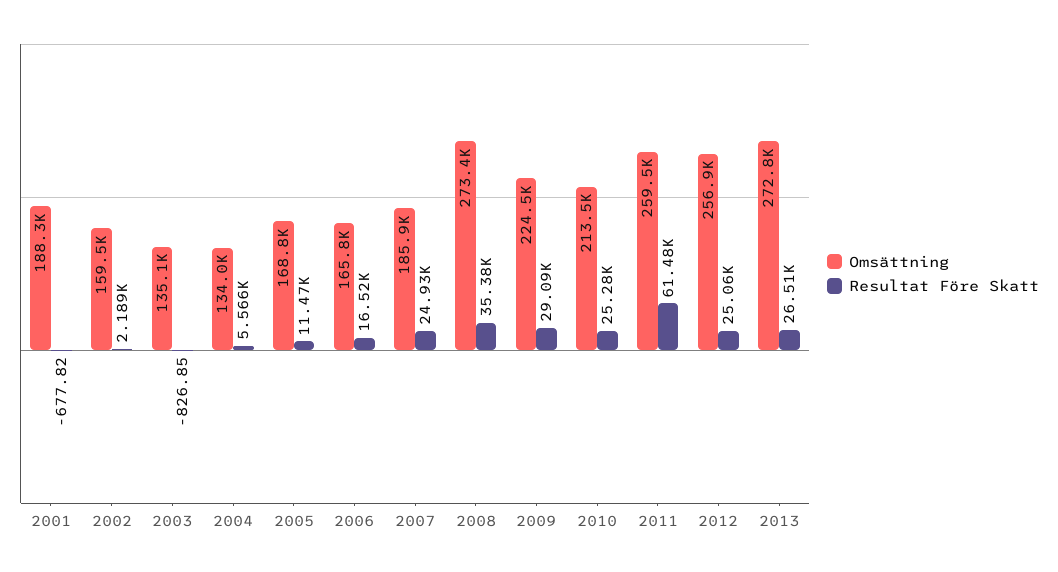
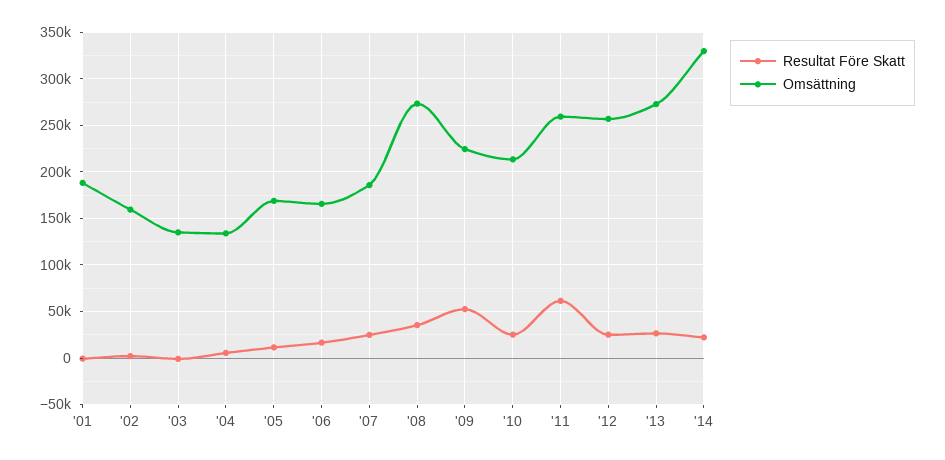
Resultat Före Skatt, 2009: 29090 -> 50000
Resultat Före Skatt, '14: none -> 20000
Omsättning, '14: none -> 330000

